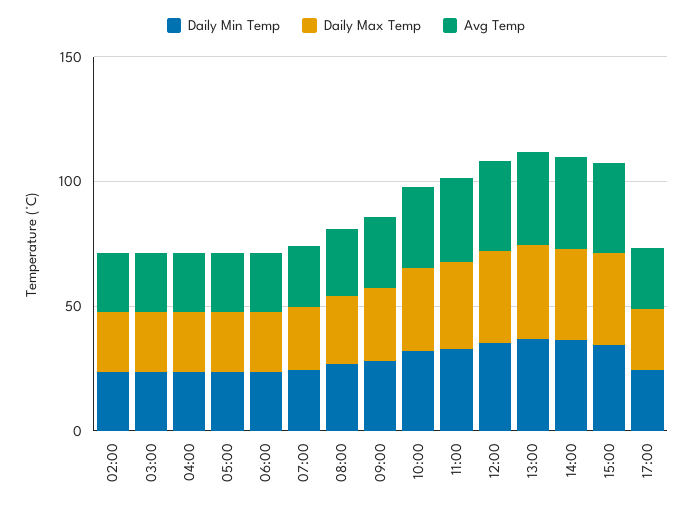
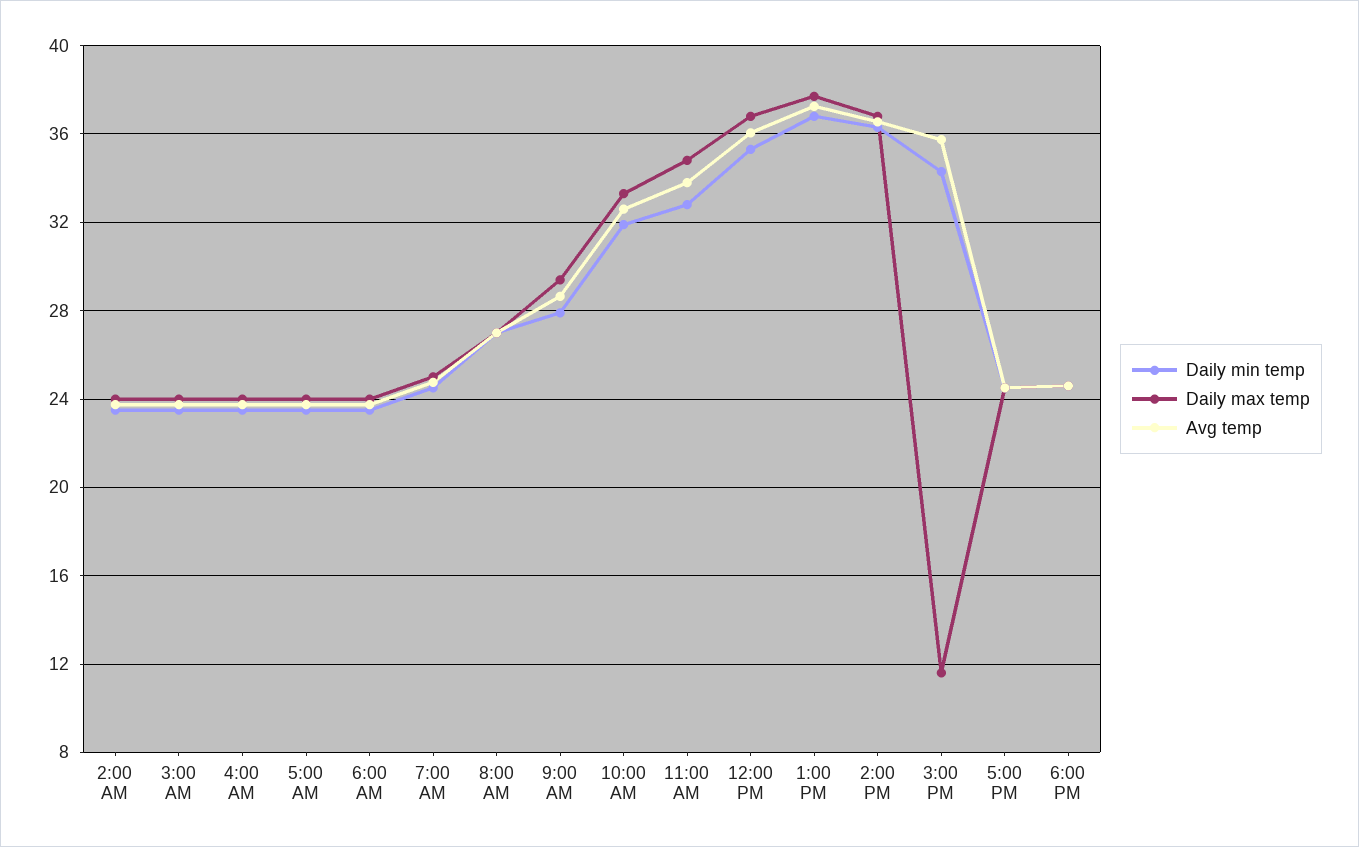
Daily Max Temp, 15:00: 40 -> 11.5
Daily Min Temp, 6:00 PM: none -> 24.5
Daily Max Temp, 6:00 PM: none -> 24.5
Avg Temp, 6:00 PM: none -> 24.5

